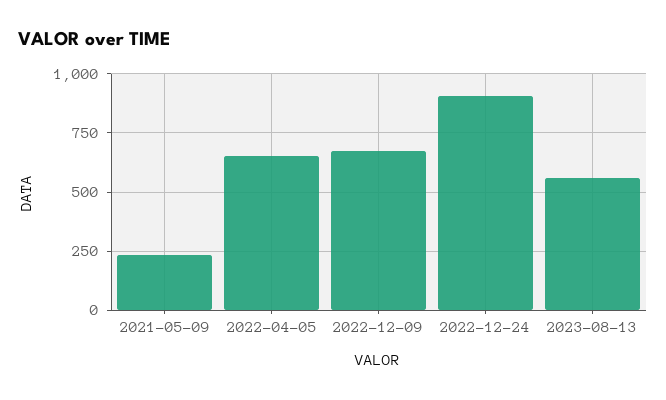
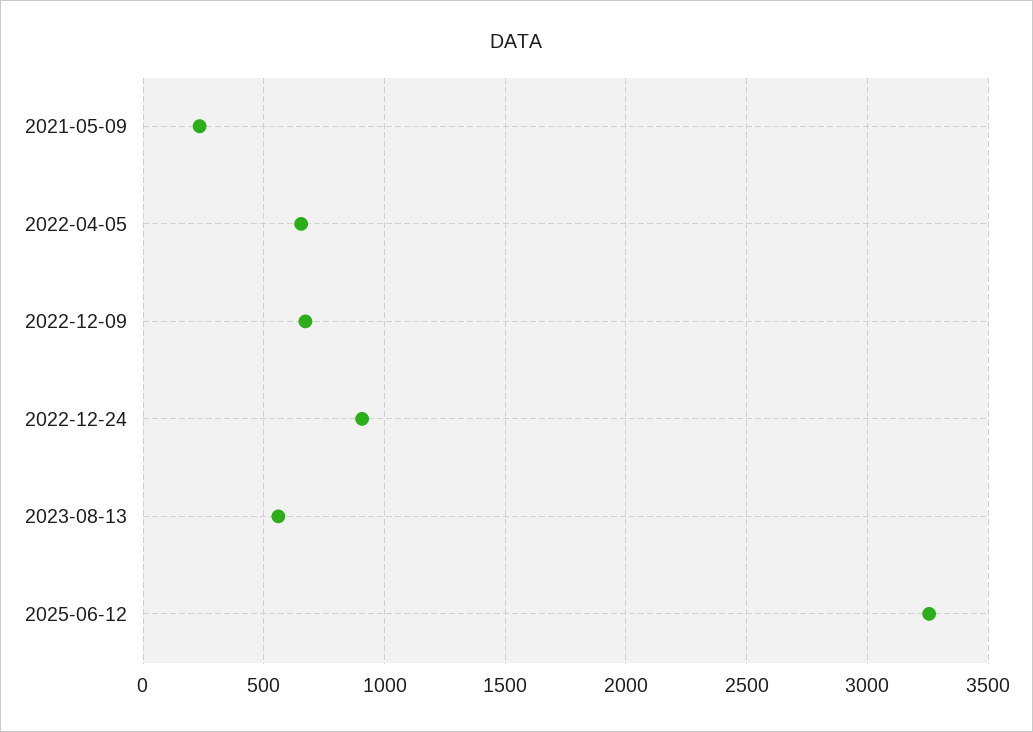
2025-06-12: none -> 3250

